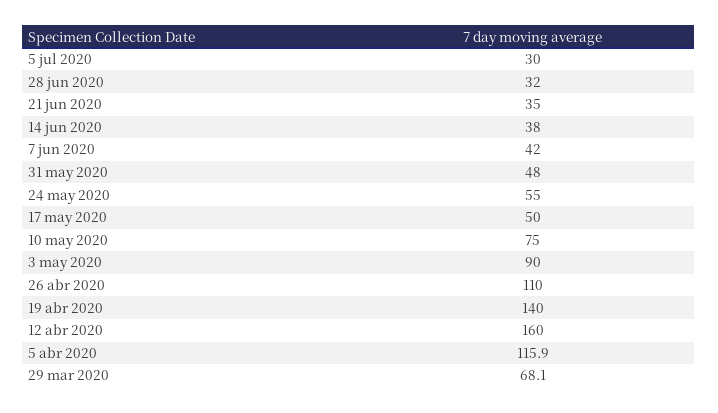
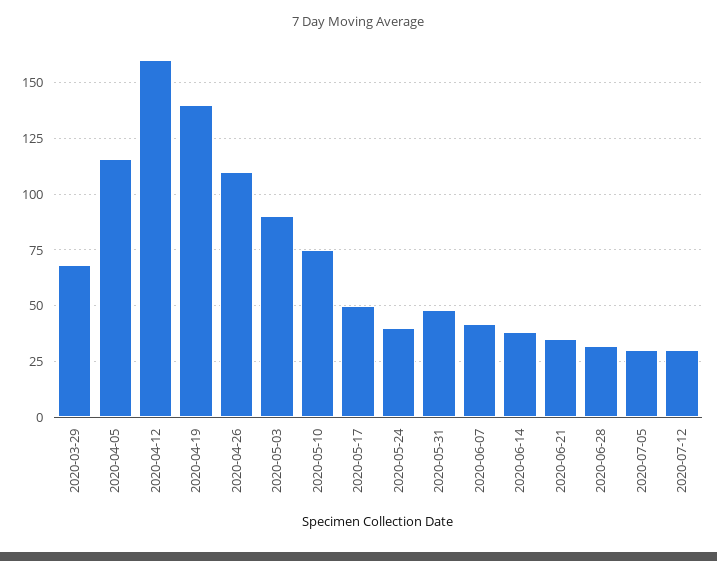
24 may 2020: 55 -> 40
2020-07-12: none -> 30

